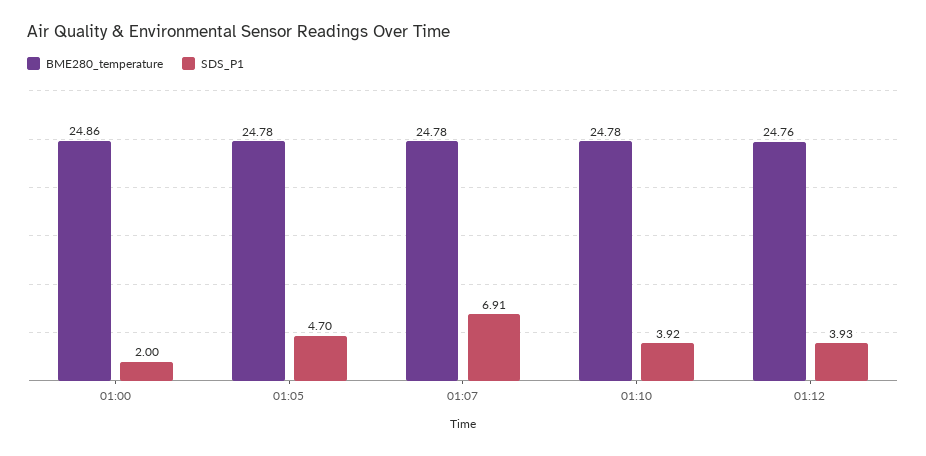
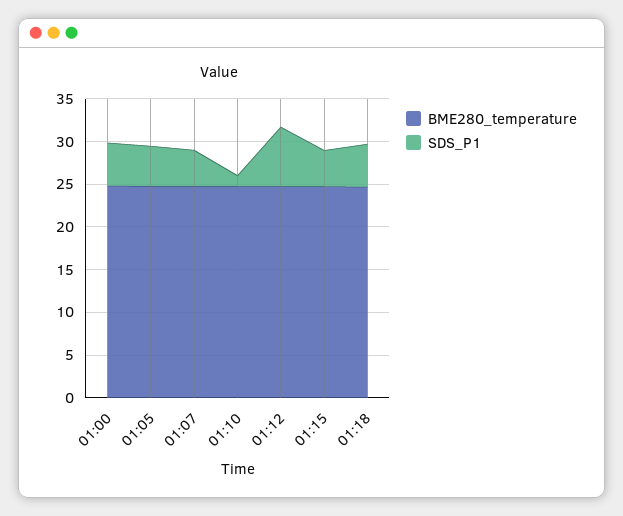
SDS_P1, 01:00: 2 -> 5
SDS_P1, 01:07: 6.91 -> 4
SDS_P1, 01:10: 3.92 -> 1
SDS_P1, 01:12: 3.93 -> 7
BME280_temperature, 01:15: none -> 25
SDS_P1, 01:15: none -> 4
BME280_temperature, 01:18: none -> 25
SDS_P1, 01:18: none -> 5

